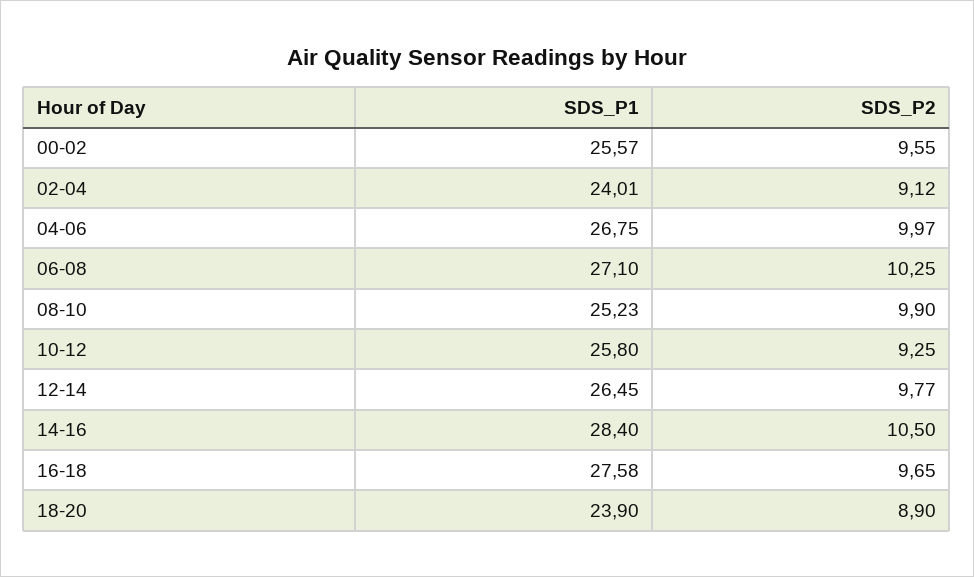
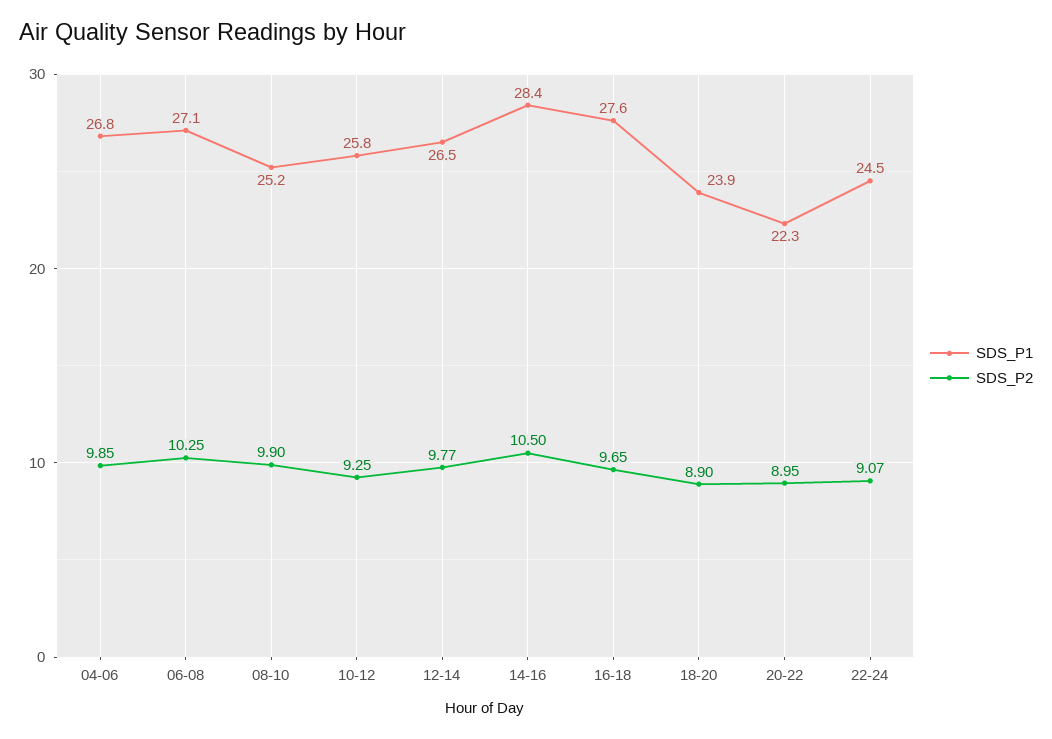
SDS_P1, 00-02: 25.57 -> none
SDS_P2, 00-02: 9.55 -> none
SDS_P1, 02-04: 24.01 -> none
SDS_P2, 02-04: 9.12 -> none
SDS_P2, 04-06: 9.97 -> 9.85
SDS_P1, 20-22: none -> 22.3
SDS_P2, 20-22: none -> 8.95
SDS_P1, 22-24: none -> 24.5
SDS_P2, 22-24: none -> 9.07

